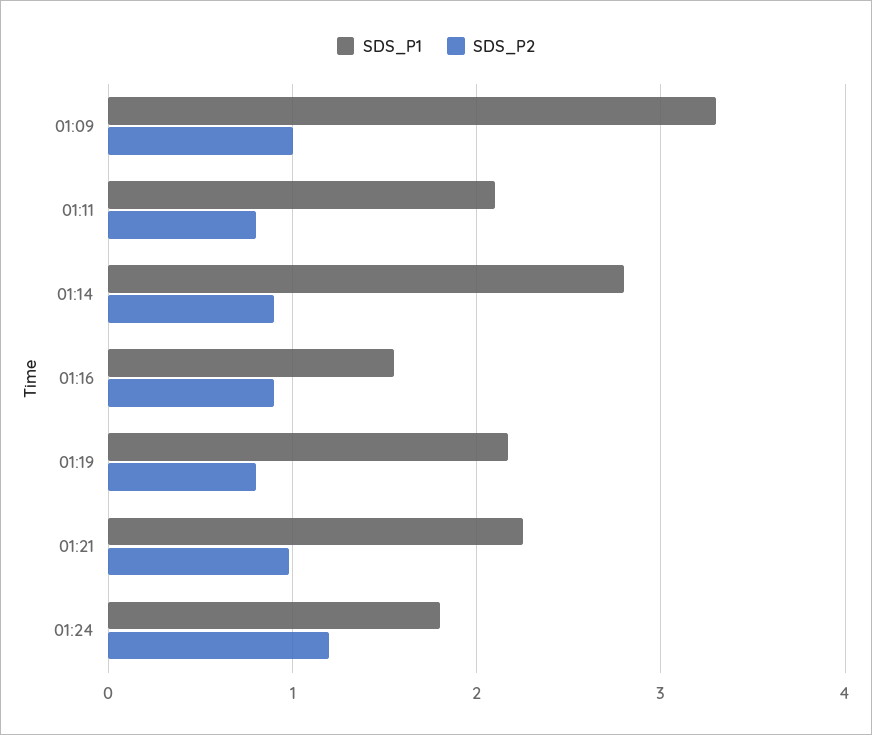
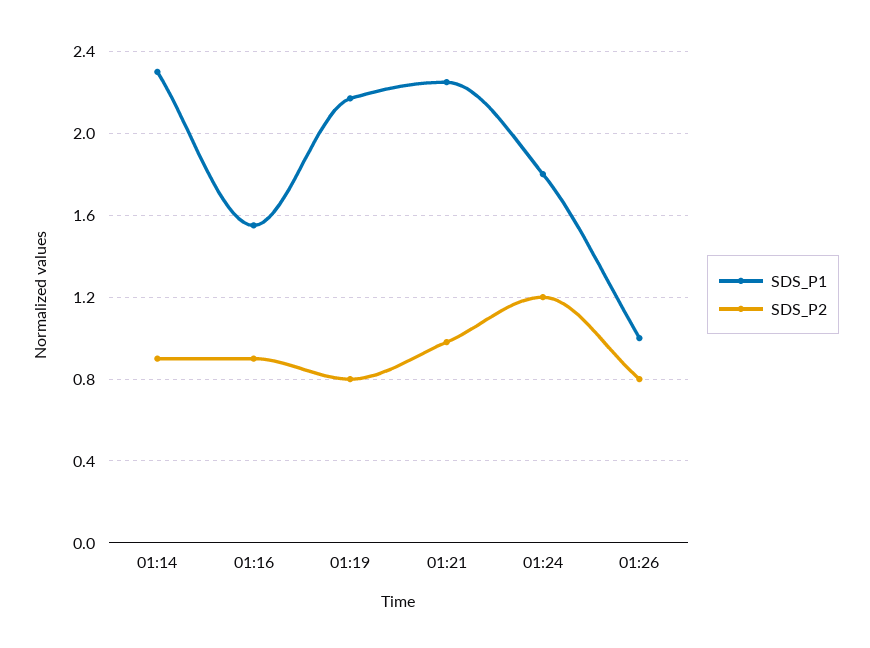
SDS_P1, 01:09: 3.3 -> none
SDS_P2, 01:09: 1 -> none
SDS_P1, 01:11: 2.1 -> none
SDS_P2, 01:11: 0.8 -> none
SDS_P1, 01:14: 2.8 -> 2.3
SDS_P1, 01:26: none -> 1
SDS_P2, 01:26: none -> 0.8

